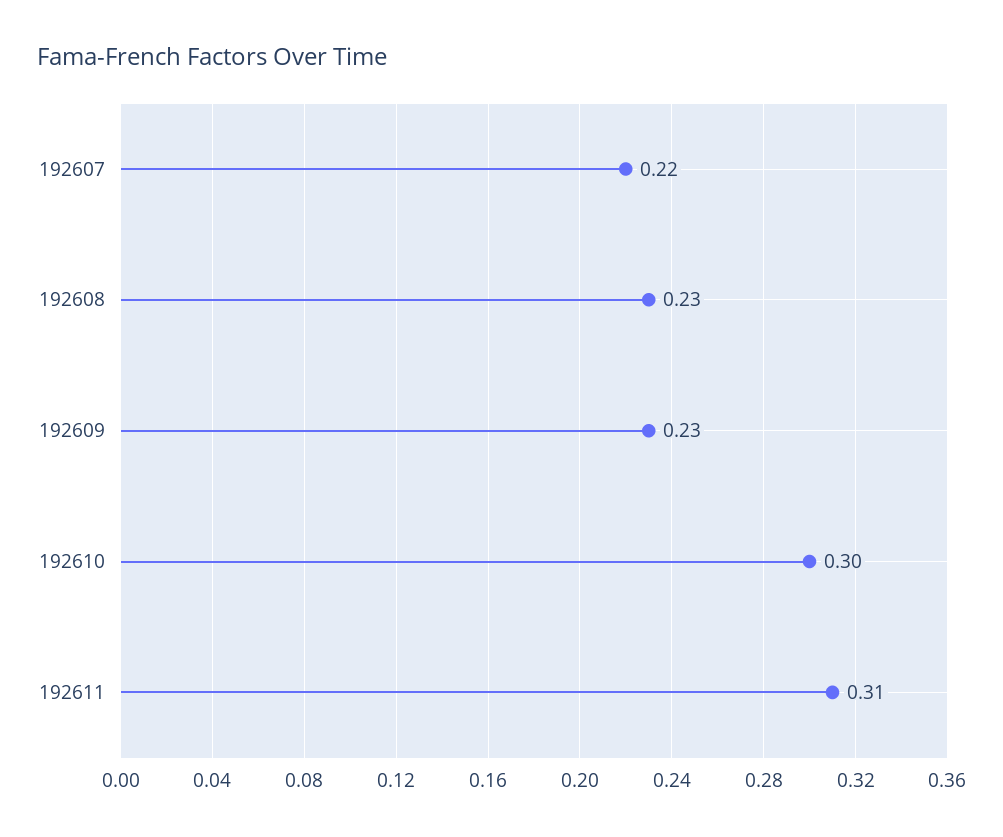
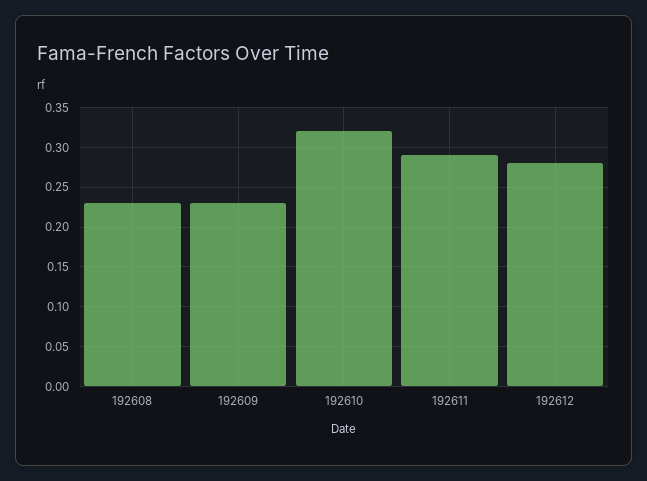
192607: 0.22 -> none
192610: 0.3 -> 0.32
192611: 0.31 -> 0.29
192612: none -> 0.28

